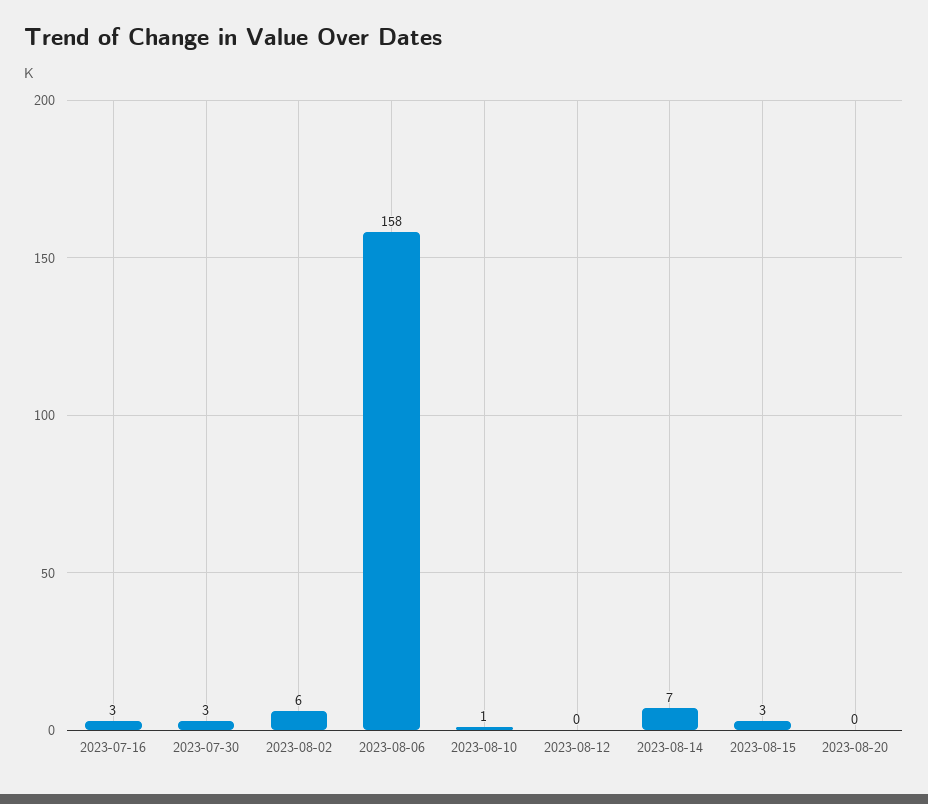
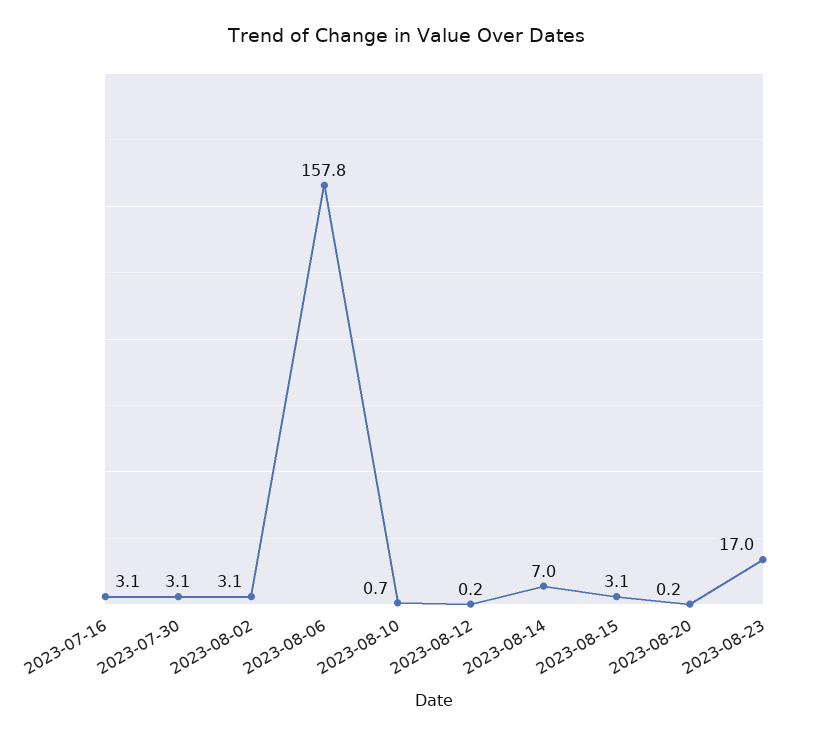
2023-08-02: 6 -> 3.1
2023-08-23: none -> 17

